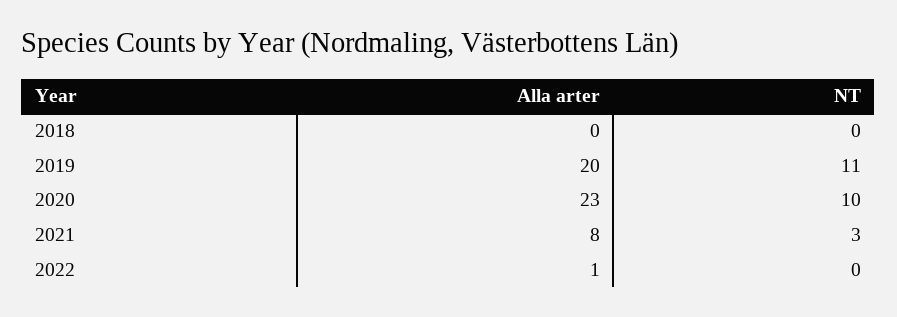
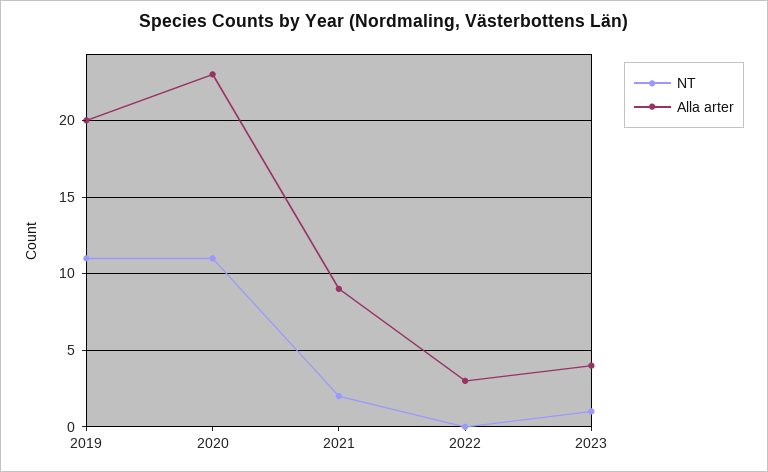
Alla arter, 2018: 0 -> none
NT, 2018: 0 -> none
NT, 2020: 10 -> 11
Alla arter, 2021: 8 -> 9
NT, 2021: 3 -> 2
Alla arter, 2022: 1 -> 3
NT, 2023: none -> 1
Alla arter, 2023: none -> 4

